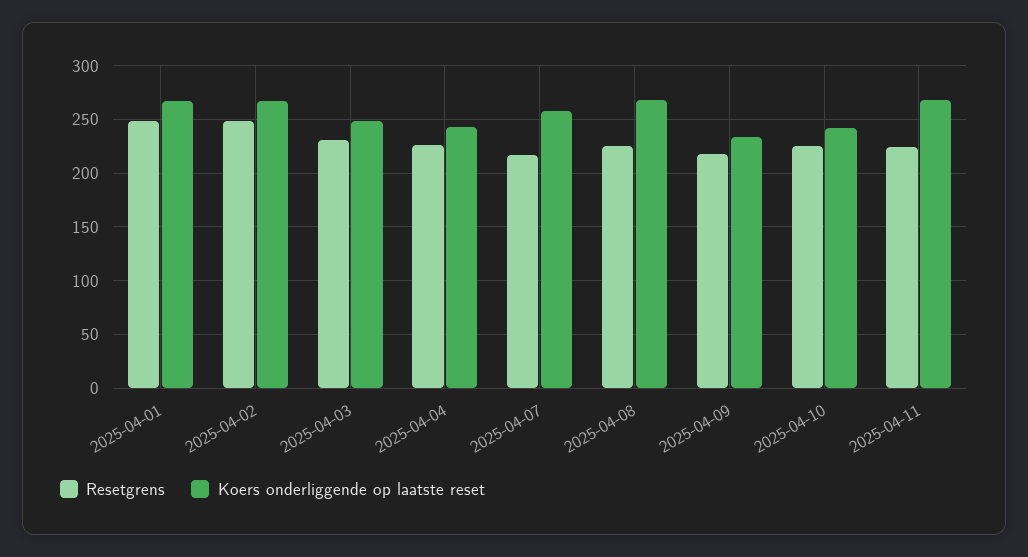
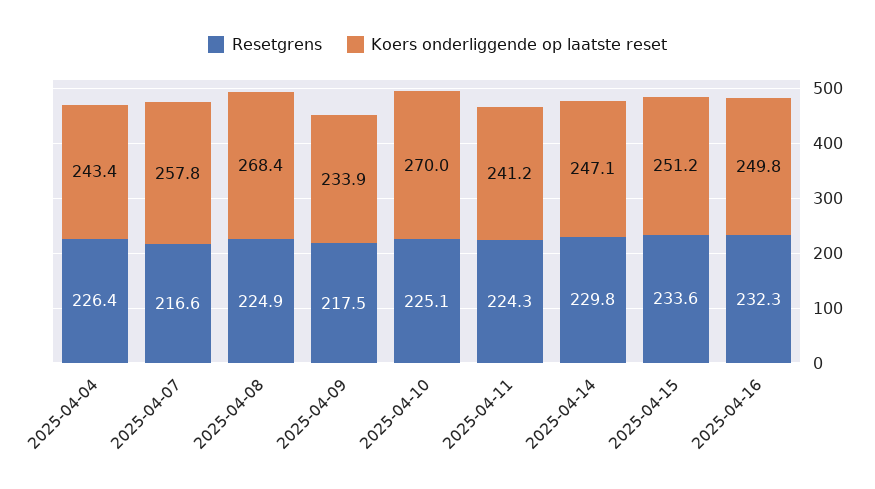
Resetgrens, 2025-04-01: 250 -> none
Koers onderliggende op laatste reset, 2025-04-01: 270 -> none
Resetgrens, 2025-04-02: 250 -> none
Koers onderliggende op laatste reset, 2025-04-02: 270 -> none
Resetgrens, 2025-04-03: 230 -> none
Koers onderliggende op laatste reset, 2025-04-03: 250 -> none
Koers onderliggende op laatste reset, 2025-04-10: 240 -> 270
Koers onderliggende op laatste reset, 2025-04-11: 270 -> 241.2
Resetgrens, 2025-04-14: none -> 229.8
Koers onderliggende op laatste reset, 2025-04-14: none -> 247.1
Resetgrens, 2025-04-15: none -> 233.6
Koers onderliggende op laatste reset, 2025-04-15: none -> 251.2
Resetgrens, 2025-04-16: none -> 232.3
Koers onderliggende op laatste reset, 2025-04-16: none -> 249.8

